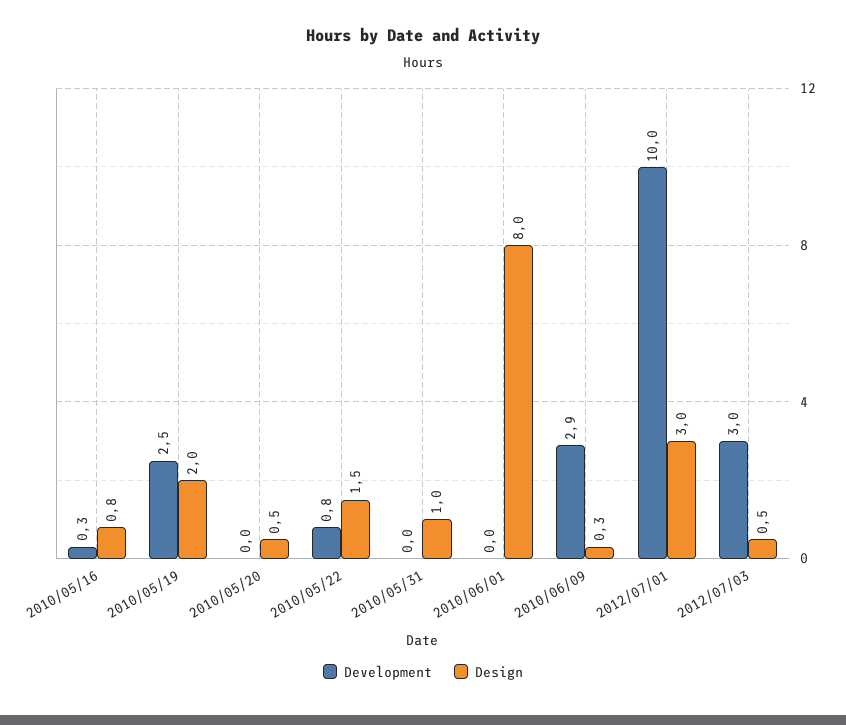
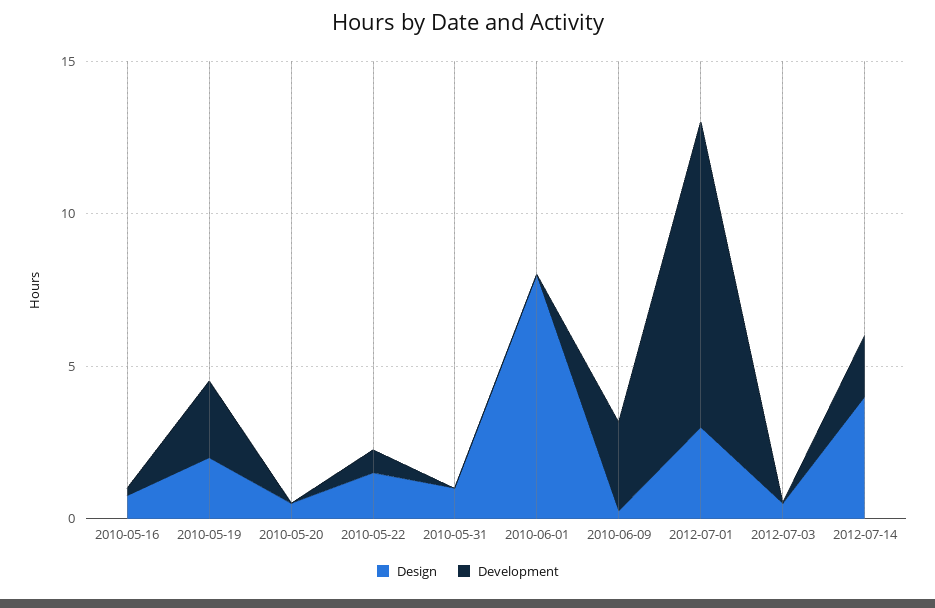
Development, 2012/07/03: 3 -> 0
Design, 2012-07-14: none -> 4
Development, 2012-07-14: none -> 2

